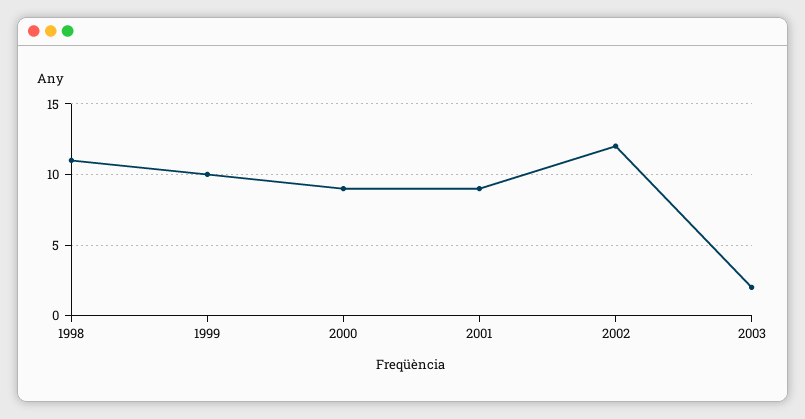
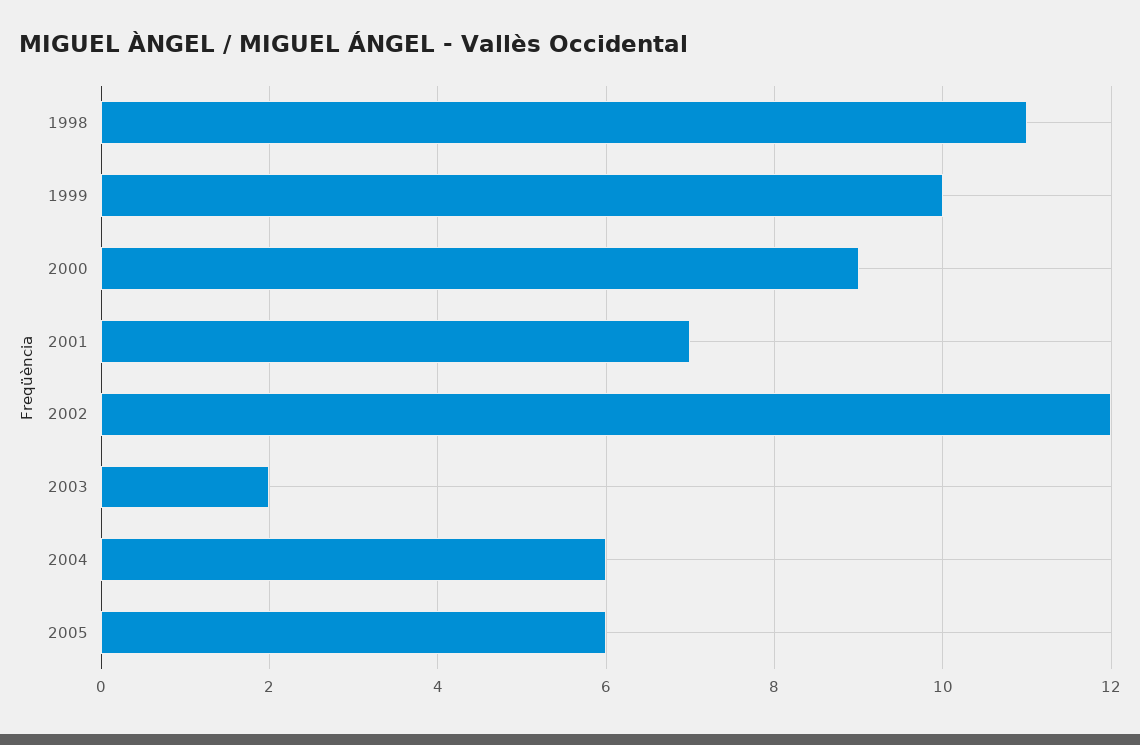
2001: 9 -> 7
2004: none -> 6
2005: none -> 6

